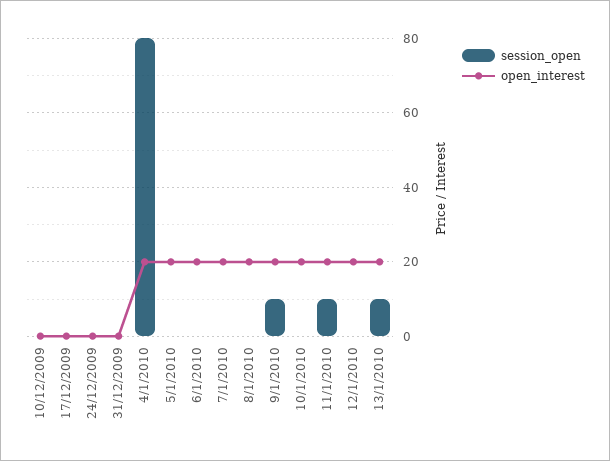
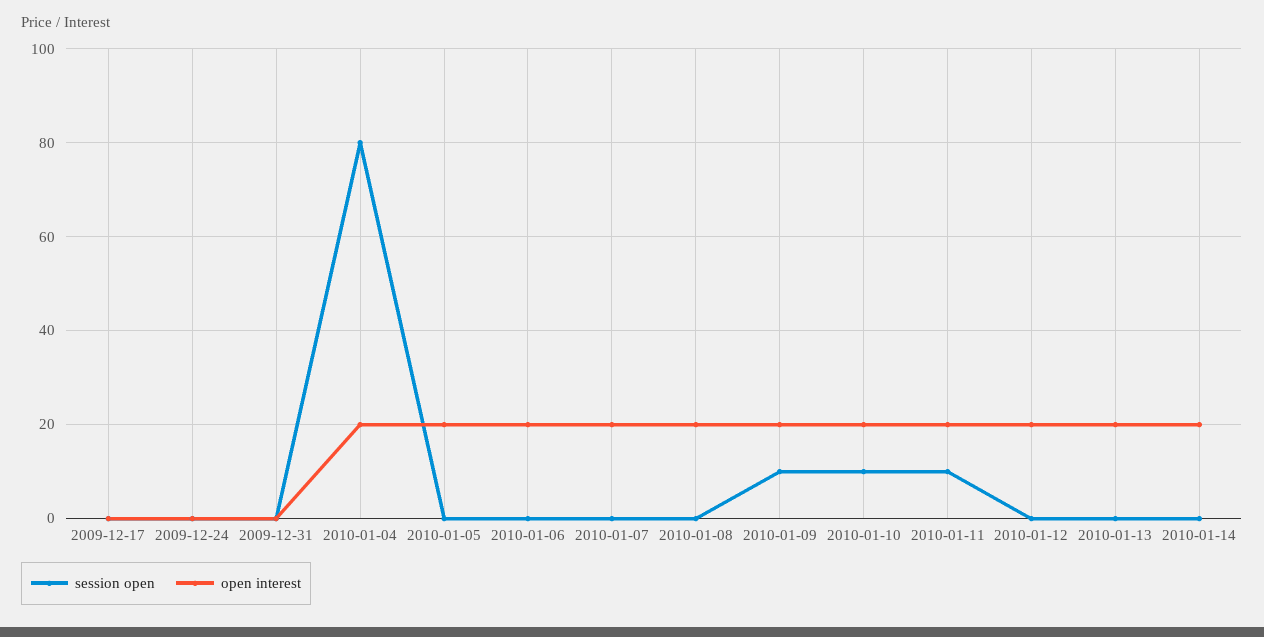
session_open, 10/12/2009: 0 -> none
open_interest, 10/12/2009: 0 -> none
session_open, 10/1/2010: 0 -> 10
session_open, 13/1/2010: 10 -> 0
session_open, 2010-01-14: none -> 0
open_interest, 2010-01-14: none -> 20

